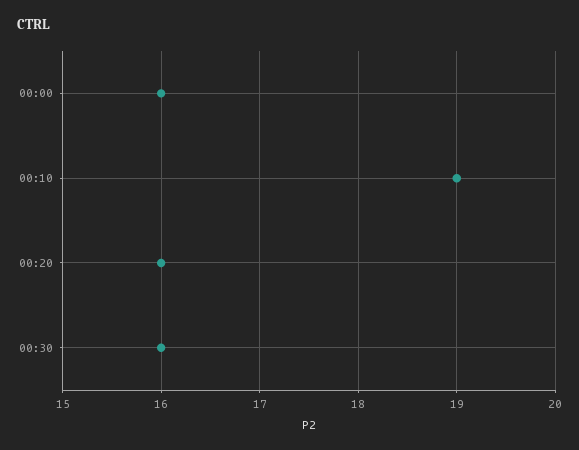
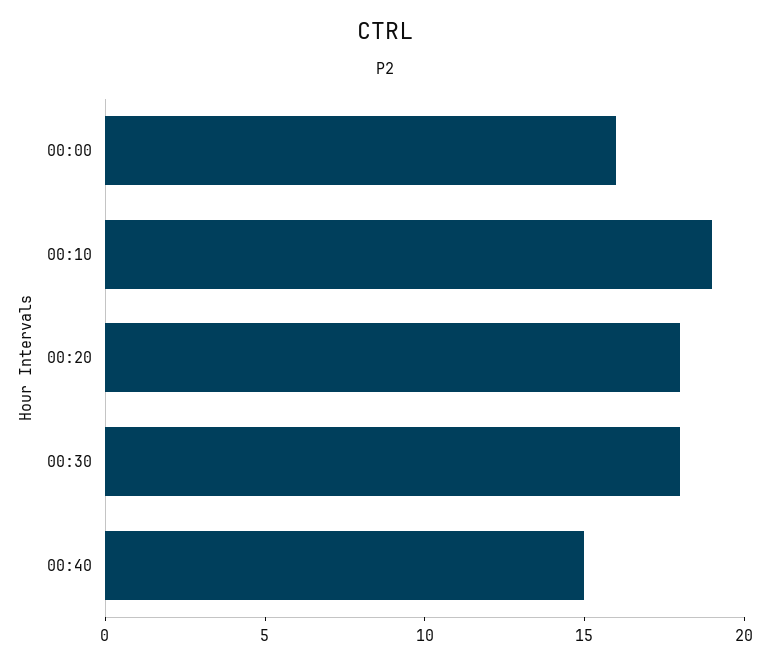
00:20: 16 -> 18
00:30: 16 -> 18
00:40: none -> 15

